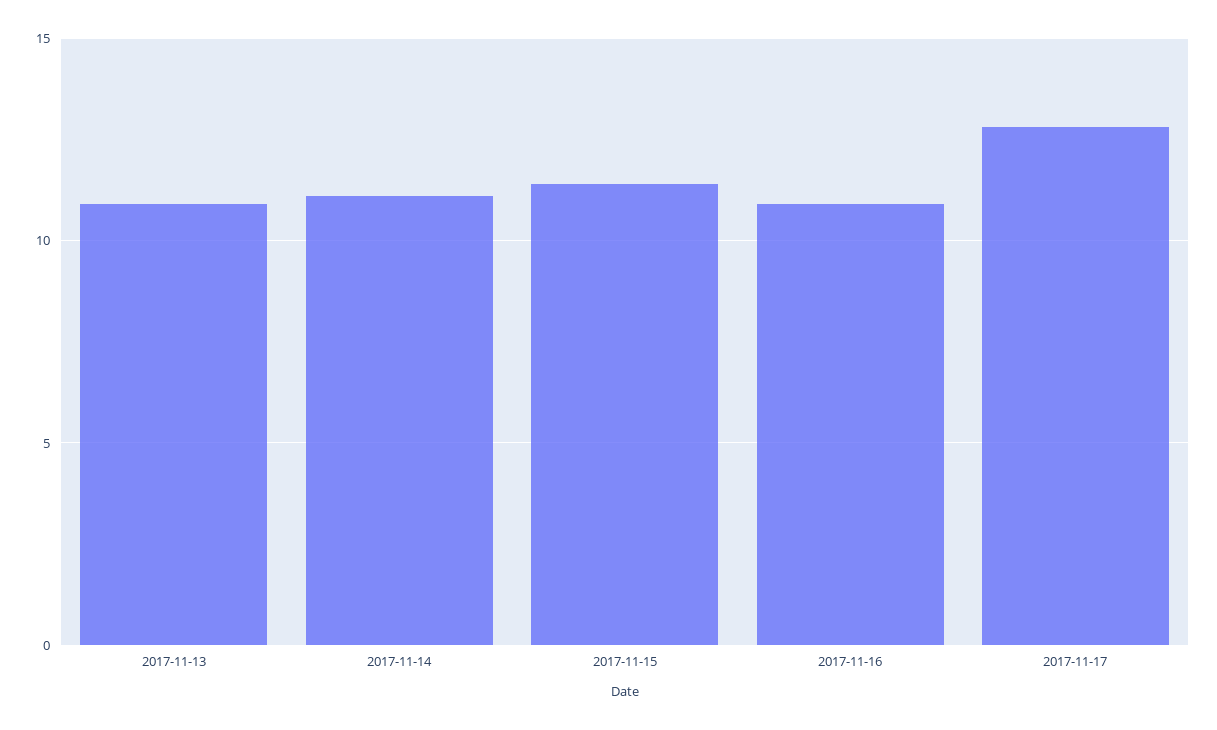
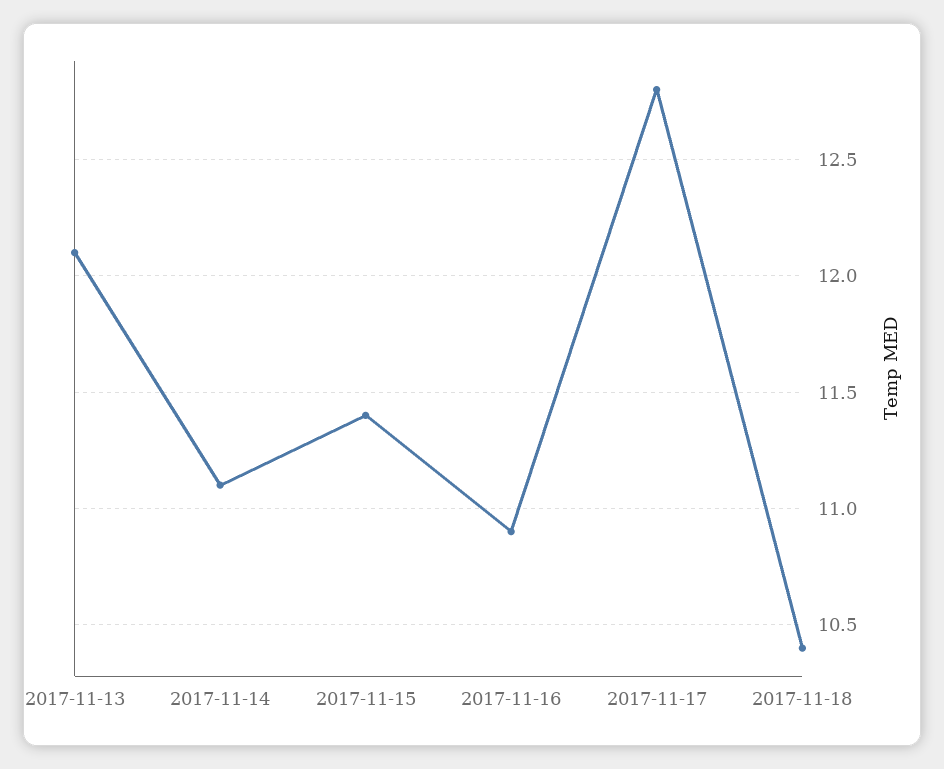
2017-11-13: 11 -> 12.1
2017-11-18: none -> 10.4

